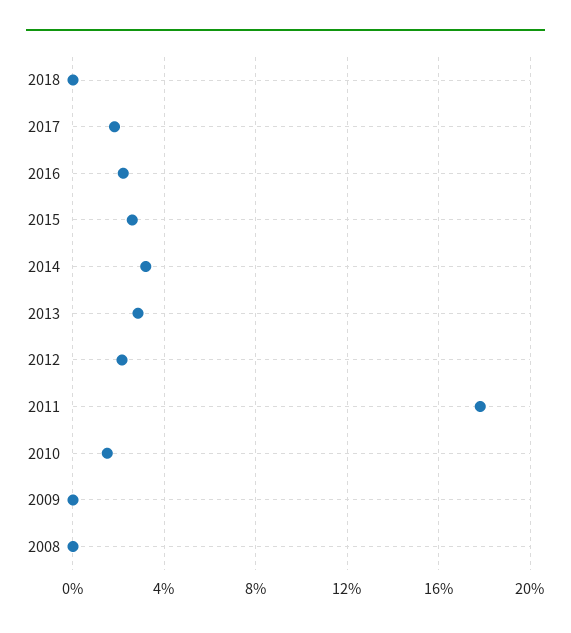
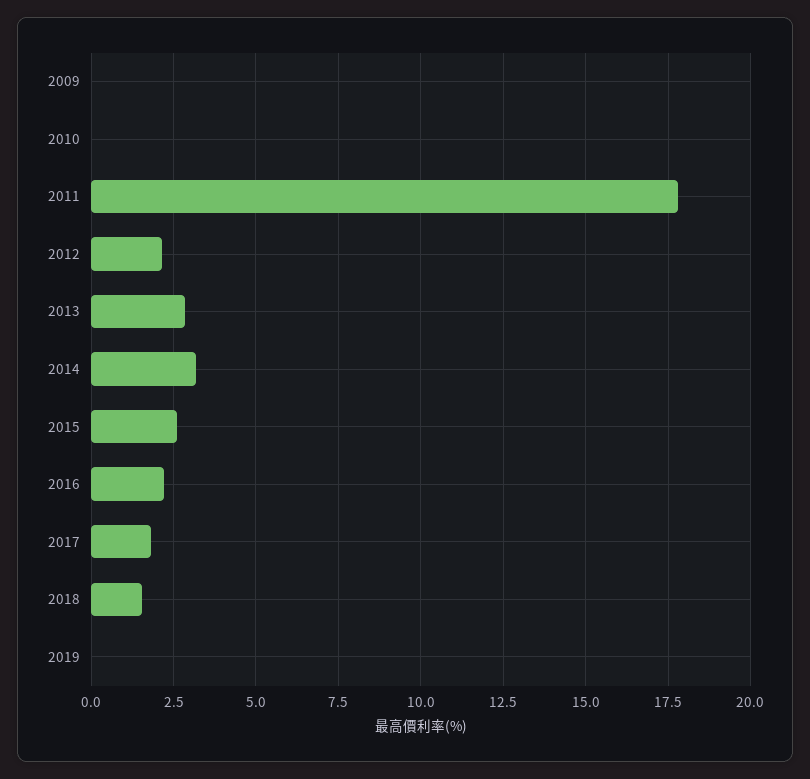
2018: 0 -> 1.5
2010: 1.5 -> 0
2008: 0 -> none
2019: none -> 0

